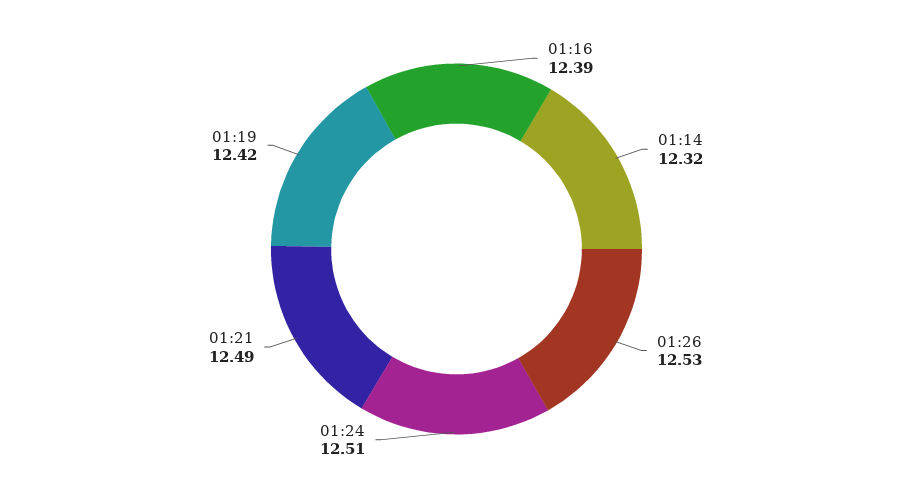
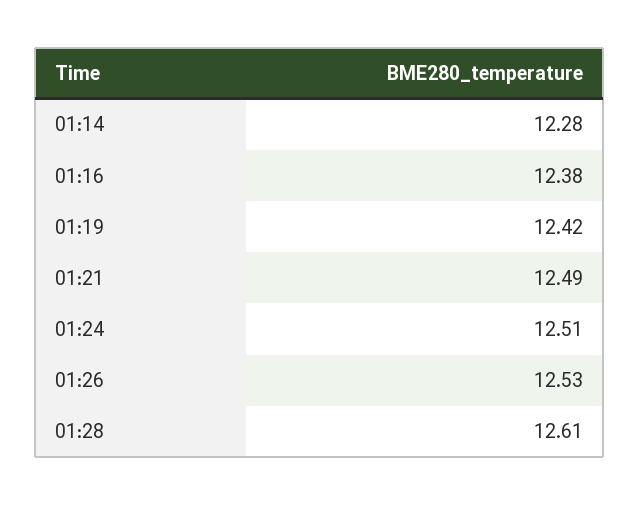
01:16: 12.39 -> 12.38
01:14: 12.32 -> 12.28
01:28: none -> 12.61

